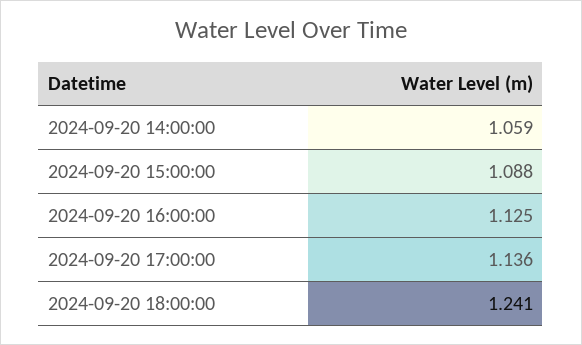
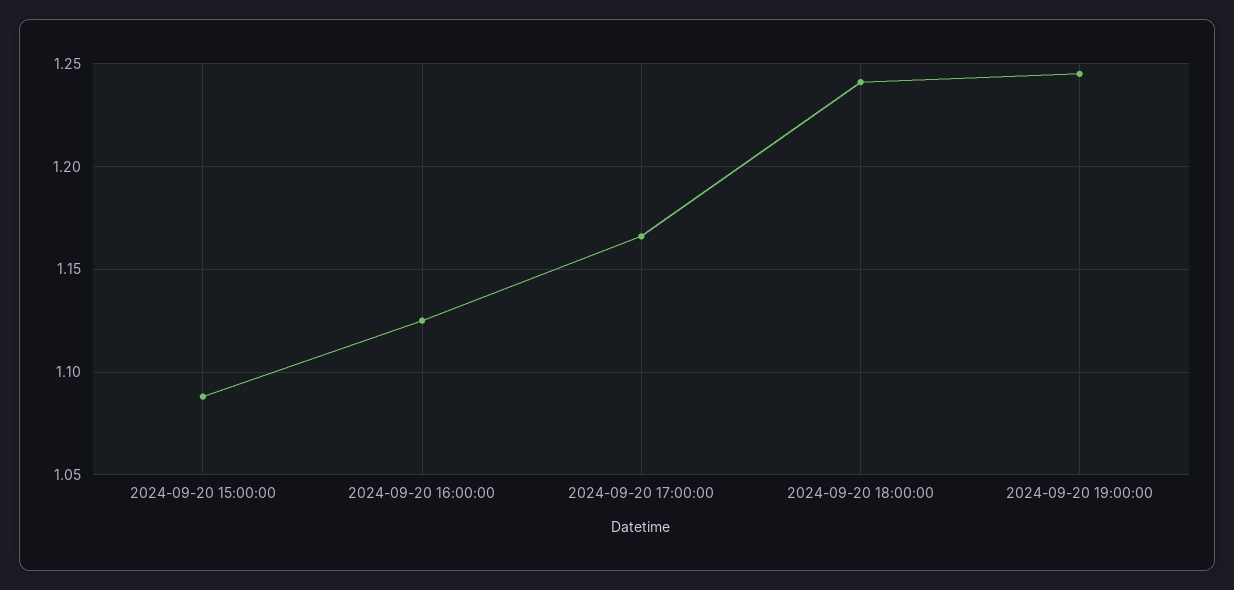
2024-09-20 14:00:00: 1.059 -> none
2024-09-20 17:00:00: 1.136 -> 1.165
2024-09-20 19:00:00: none -> 1.245

